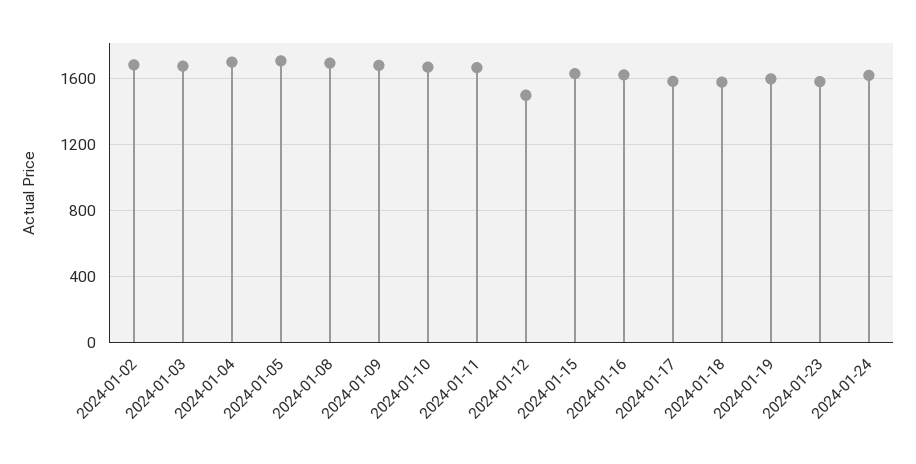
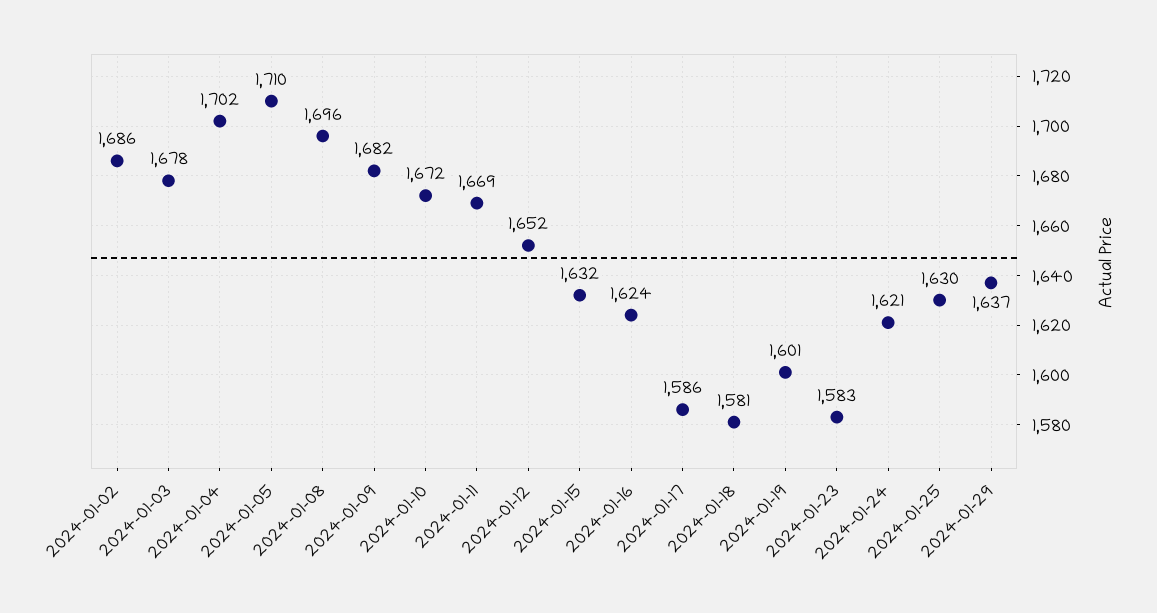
2024-01-12: 1500 -> 1652
2024-01-25: none -> 1630
2024-01-29: none -> 1637

